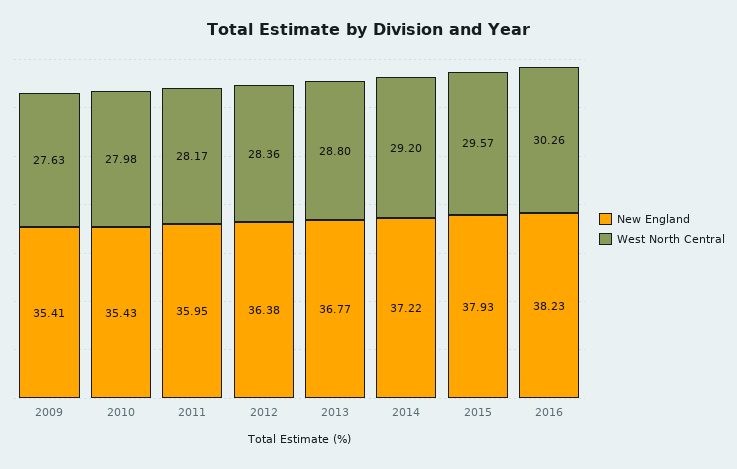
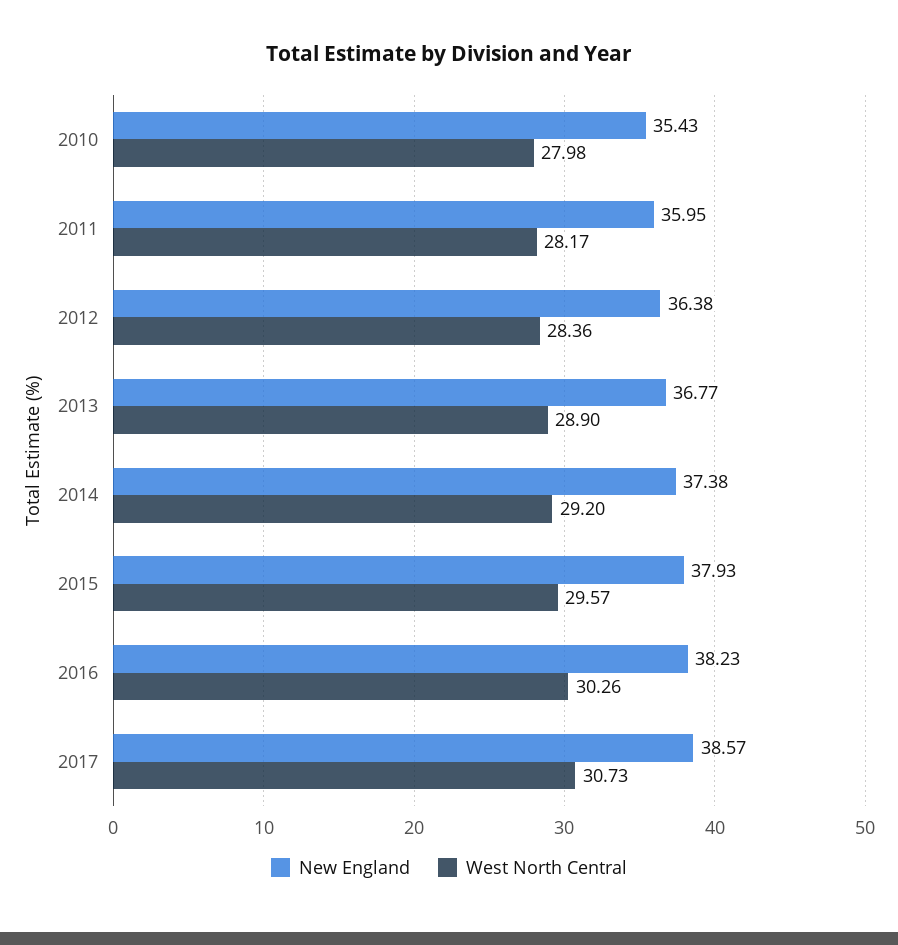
New England, 2009: 35.41 -> none
West North Central, 2009: 27.63 -> none
West North Central, 2013: 28.8 -> 28.9
New England, 2014: 37.22 -> 37.38
New England, 2017: none -> 38.57
West North Central, 2017: none -> 30.73

